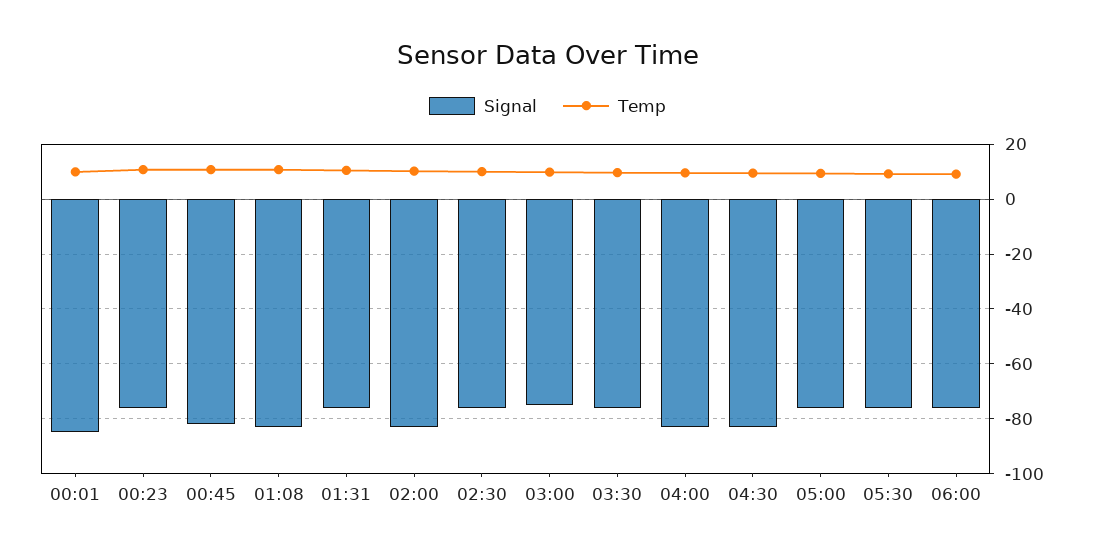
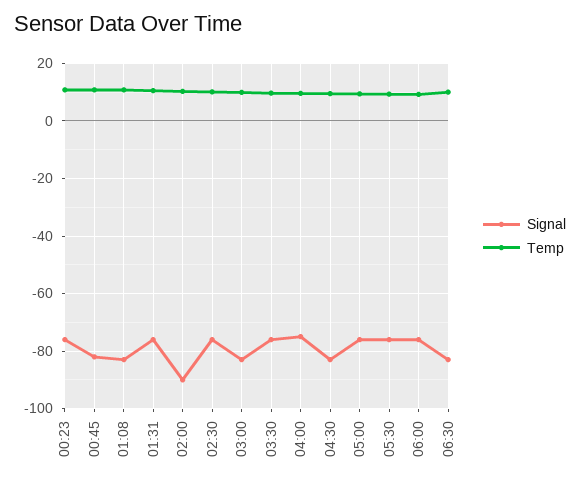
Signal, 00:01: -85 -> none
Temp, 00:01: 10 -> none
Signal, 02:00: -82.5 -> -90
Signal, 03:00: -75 -> -82.5
Signal, 04:00: -82.5 -> -75
Signal, 06:30: none -> -82.5
Temp, 06:30: none -> 10

